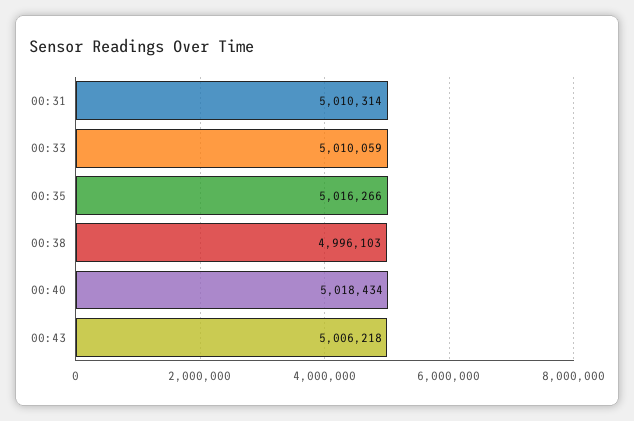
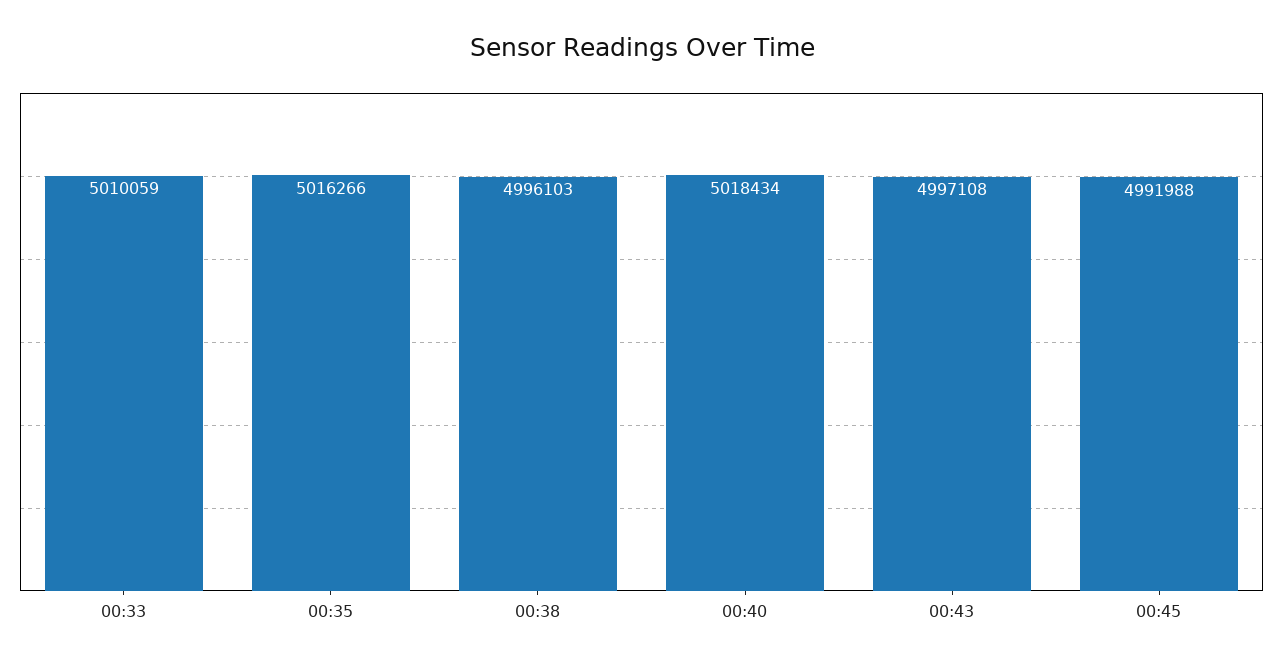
00:31: 5010314 -> none
00:43: 5006218 -> 4997108
00:45: none -> 4991988

